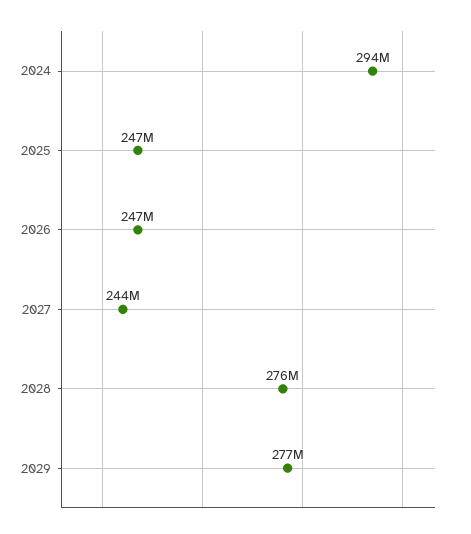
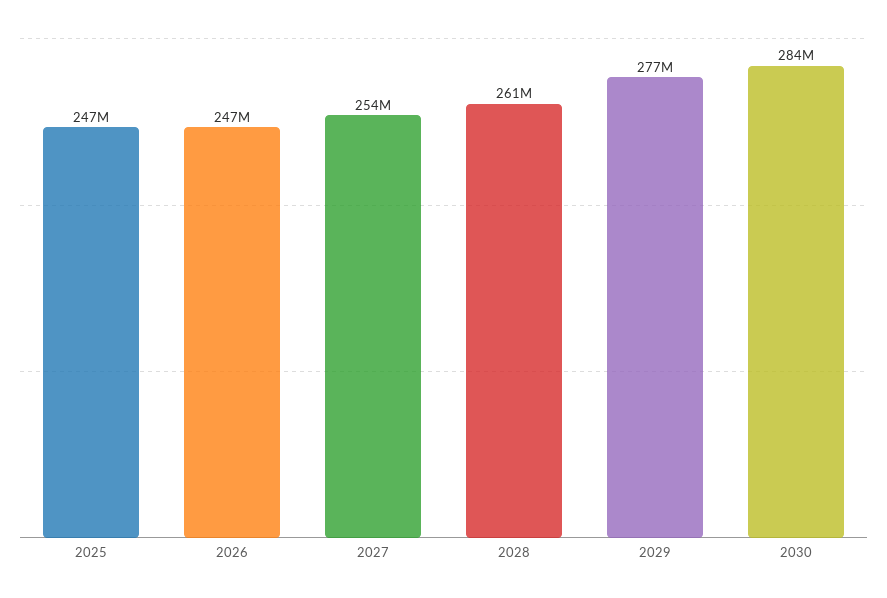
2024: 294000000 -> none
2027: 244000000 -> 254000000
2028: 276000000 -> 261000000
2030: none -> 284000000

